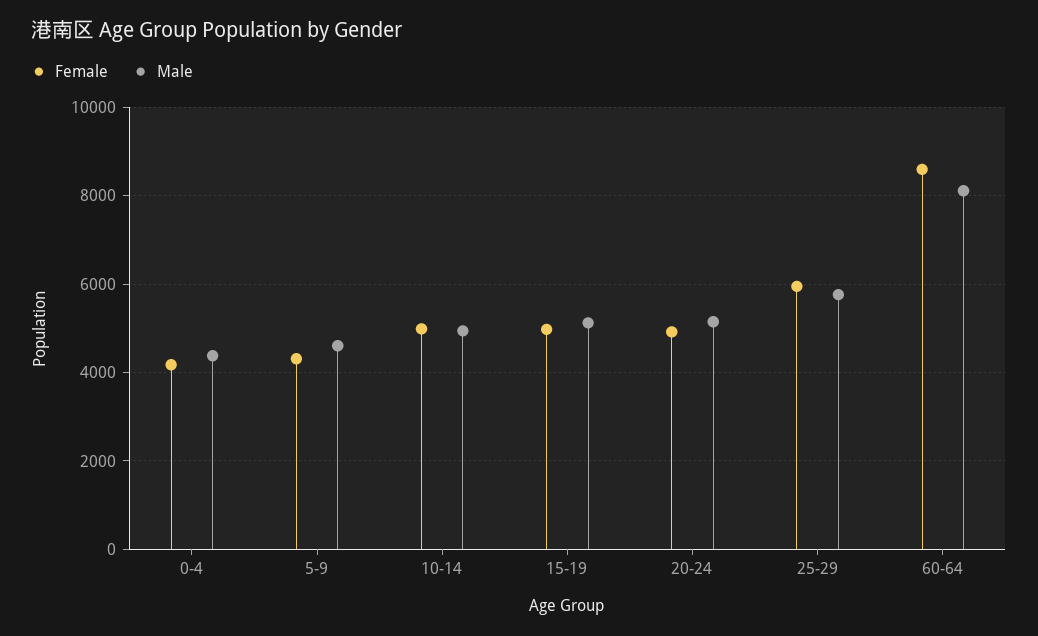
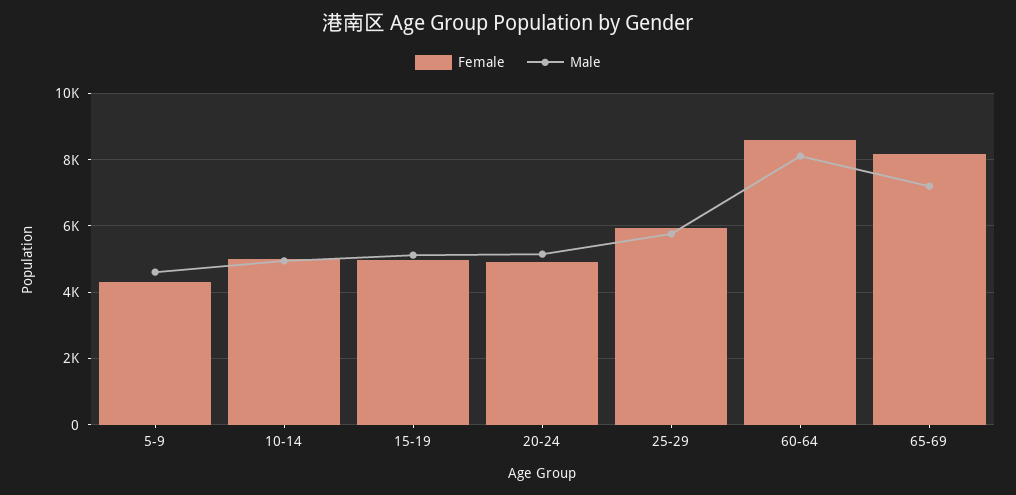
Female, 0-4: 4200 -> none
Male, 0-4: 4400 -> none
Female, 65-69: none -> 8200
Male, 65-69: none -> 7200

